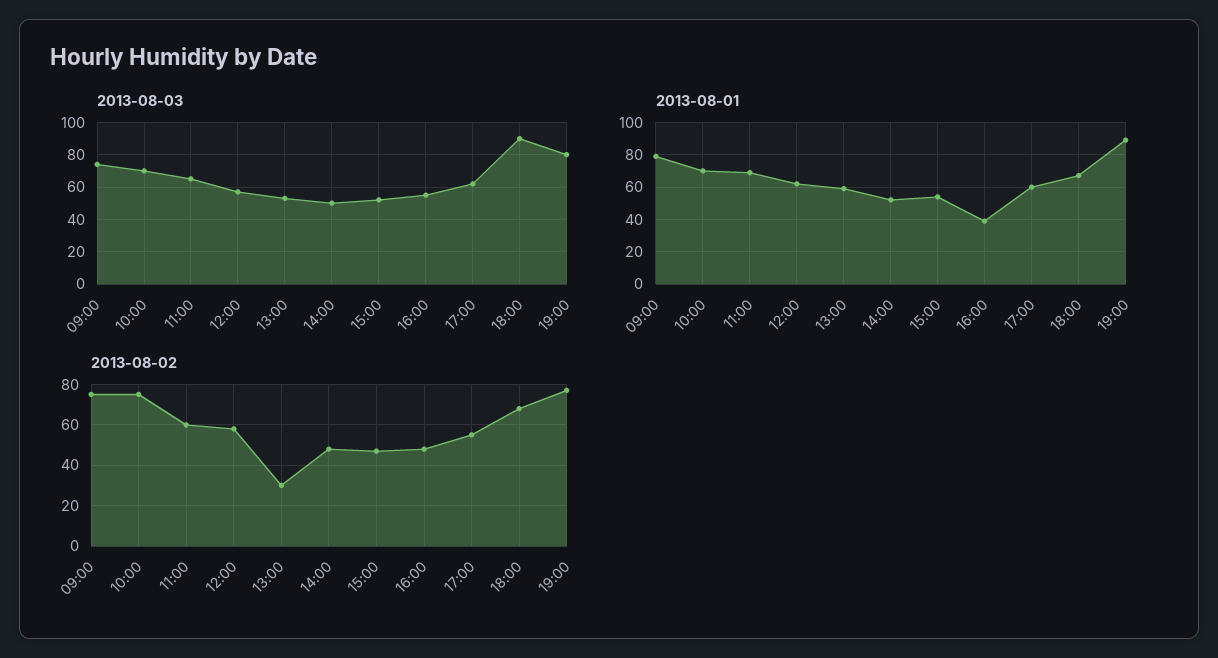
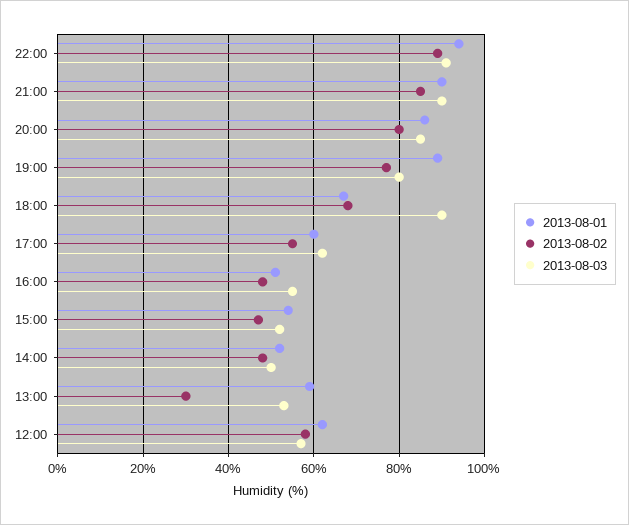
2013-08-03, 09:00: 75 -> none
2013-08-03, 10:00: 70 -> none
2013-08-03, 11:00: 65 -> none
2013-08-01, 09:00: 80 -> none
2013-08-01, 10:00: 70 -> none
2013-08-01, 11:00: 70 -> none
2013-08-01, 16:00: 40 -> 50
2013-08-02, 09:00: 75 -> none
2013-08-02, 10:00: 75 -> none
2013-08-02, 11:00: 60 -> none
2013-08-01, 22:00: none -> 95
2013-08-02, 22:00: none -> 90
2013-08-03, 22:00: none -> 90
2013-08-01, 21:00: none -> 90
2013-08-02, 21:00: none -> 85
2013-08-03, 21:00: none -> 90
2013-08-01, 20:00: none -> 85
2013-08-02, 20:00: none -> 80
2013-08-03, 20:00: none -> 85

